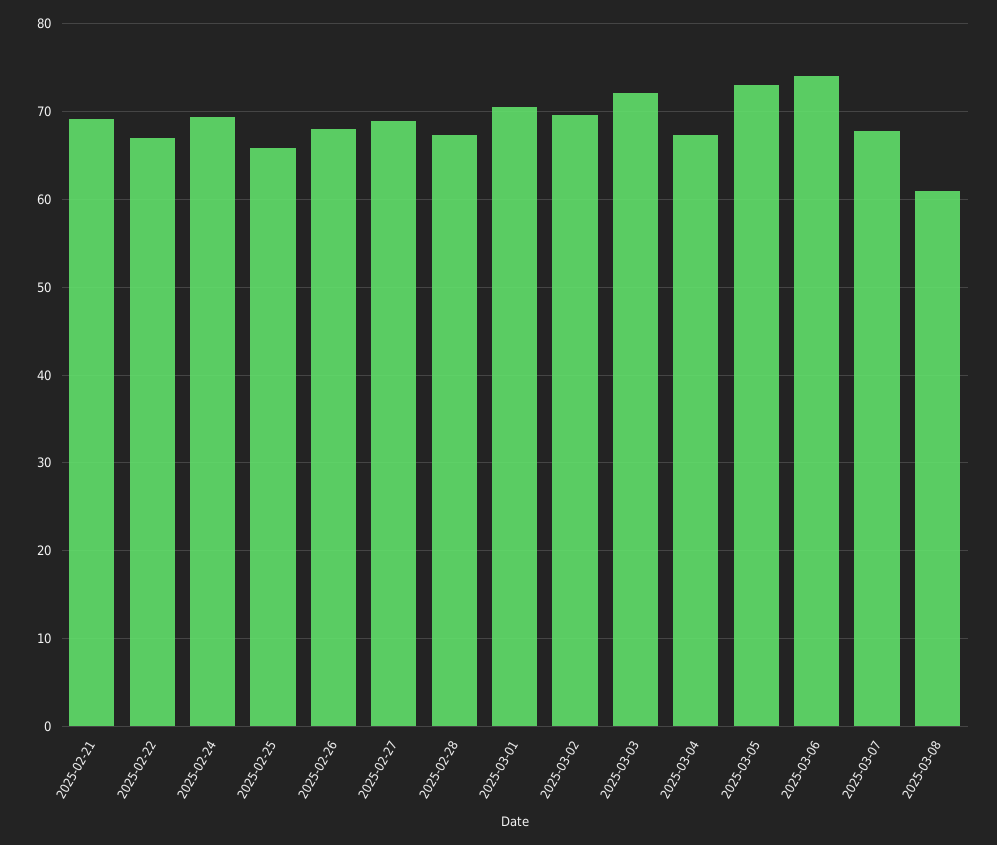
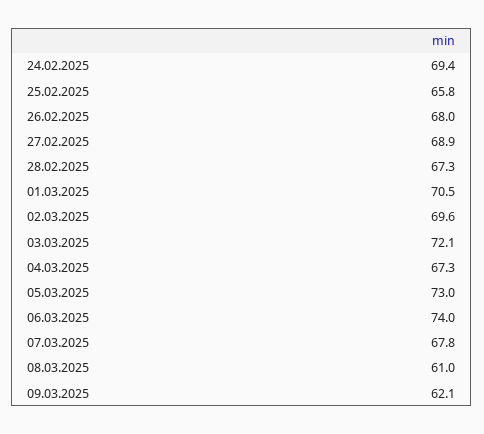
2025-02-21: 69 -> none
2025-02-22: 67 -> none
09.03.2025: none -> 62.1

